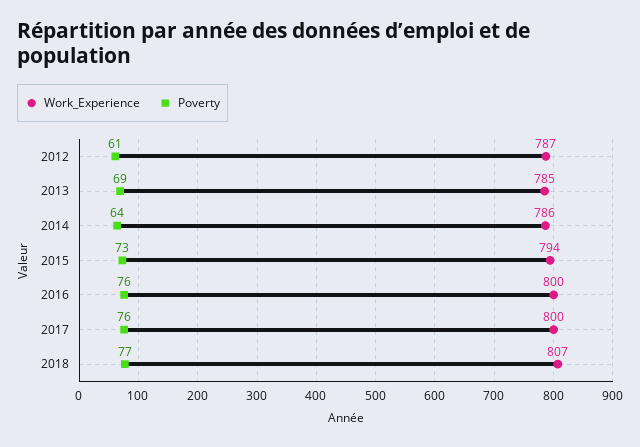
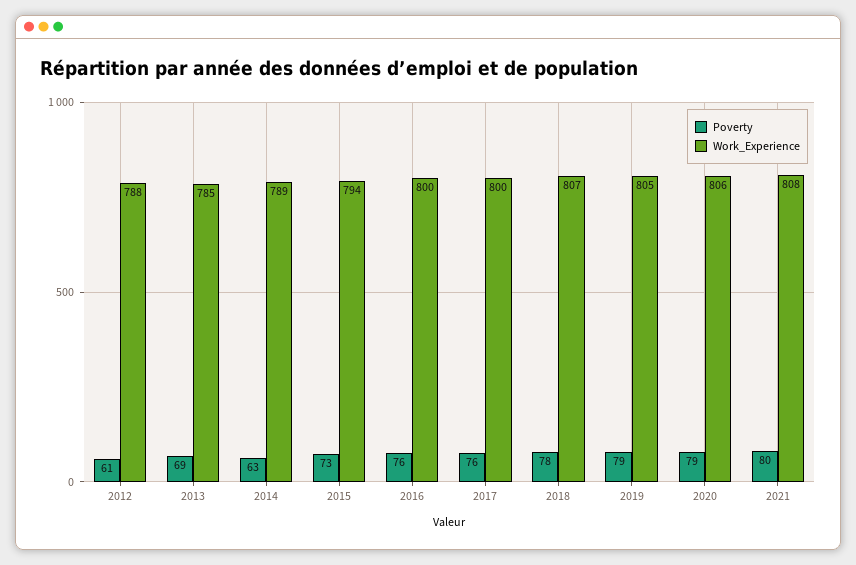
Work_Experience, 2012: 787 -> 788
Work_Experience, 2014: 786 -> 789
Poverty, 2014: 64 -> 63
Poverty, 2018: 77 -> 78
Poverty, 2019: none -> 79
Work_Experience, 2019: none -> 805
Poverty, 2020: none -> 79
Work_Experience, 2020: none -> 806
Poverty, 2021: none -> 80
Work_Experience, 2021: none -> 808

